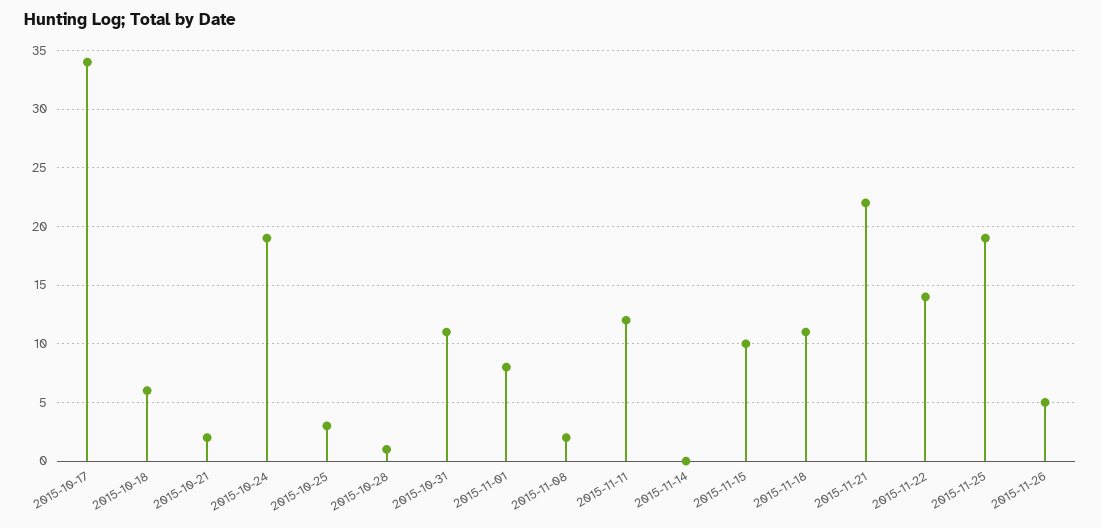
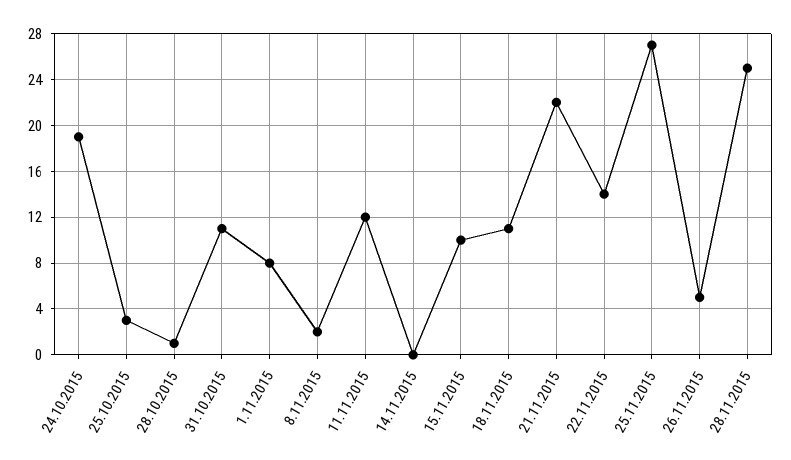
2015-10-17: 34 -> none
2015-10-18: 6 -> none
2015-10-21: 2 -> none
2015-11-25: 19 -> 27
28.11.2015: none -> 25

